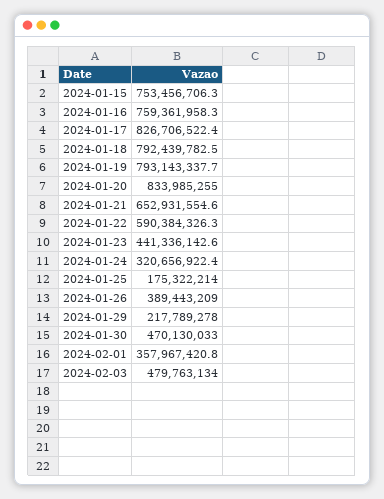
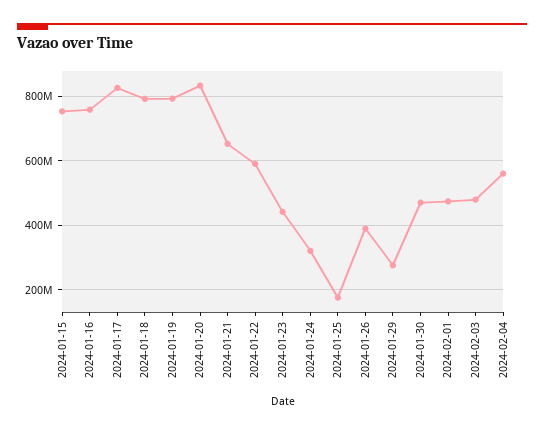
2024-01-29: 217789278 -> 280000000
2024-02-01: 357967420.8 -> 480000000
2024-02-04: none -> 560000000

